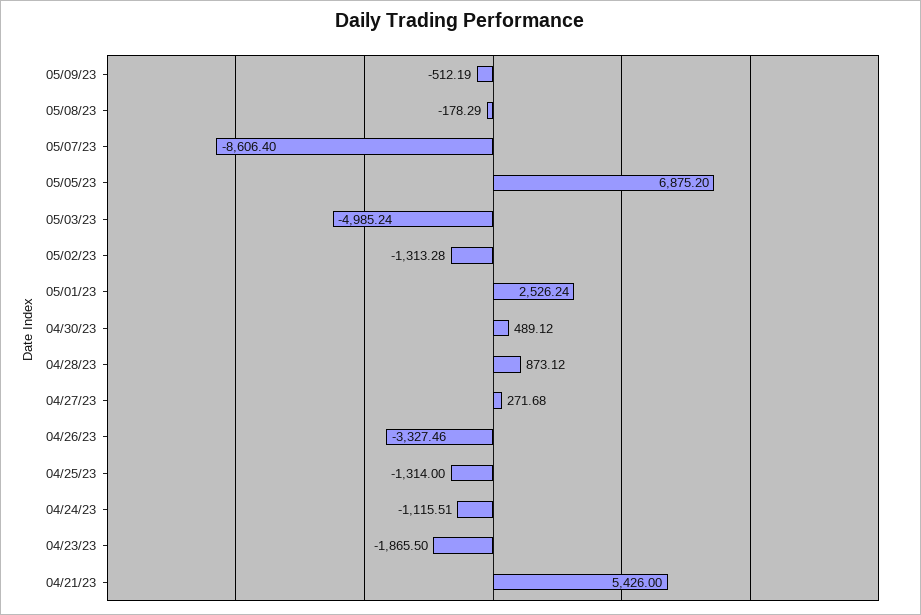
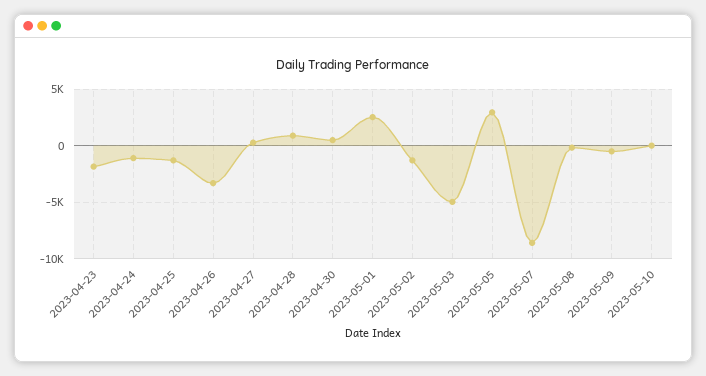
05/05/23: 6875.2 -> 3000
04/21/23: 5426 -> none
2023-05-10: none -> 0

